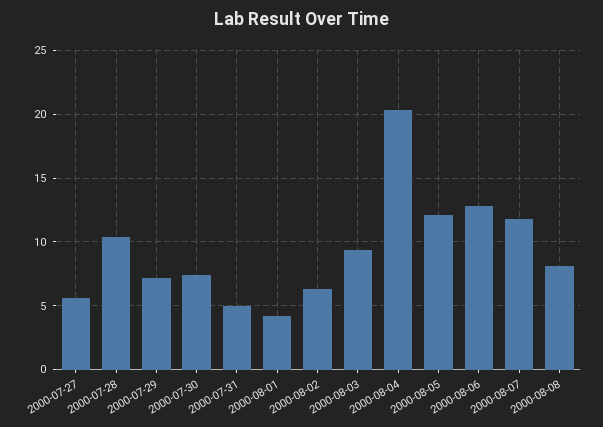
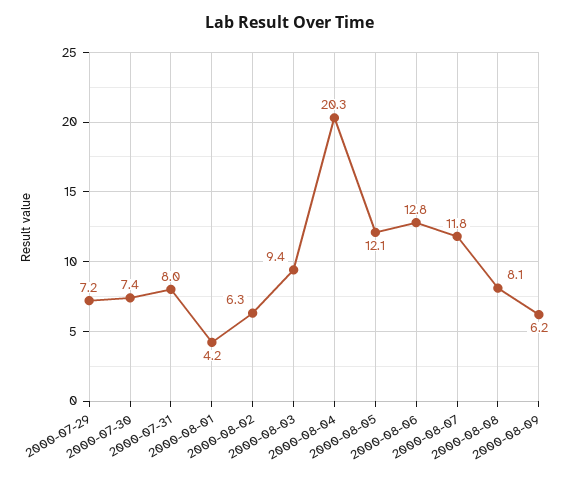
2000-07-27: 5.5 -> none
2000-07-28: 10.5 -> none
2000-07-31: 5 -> 8
2000-08-09: none -> 6.2

